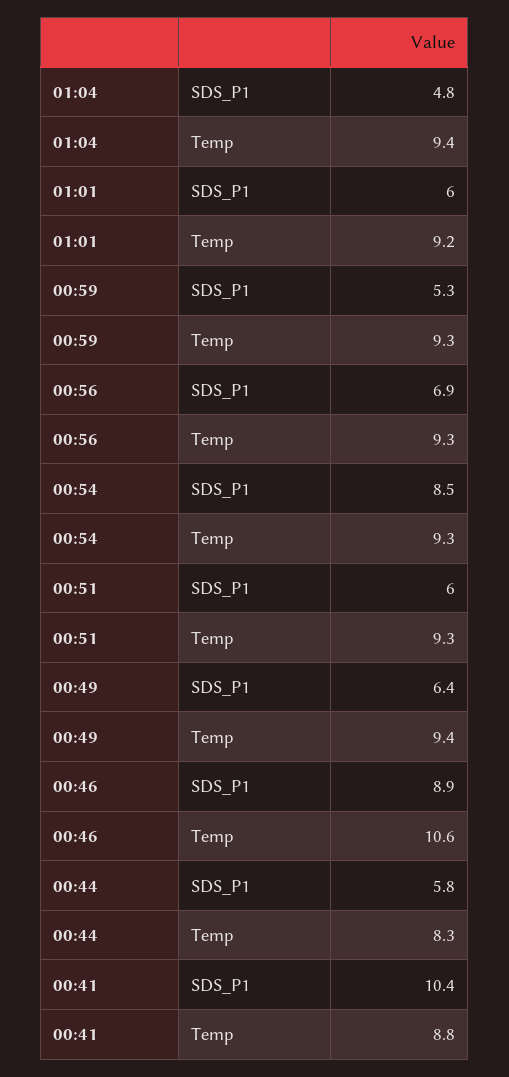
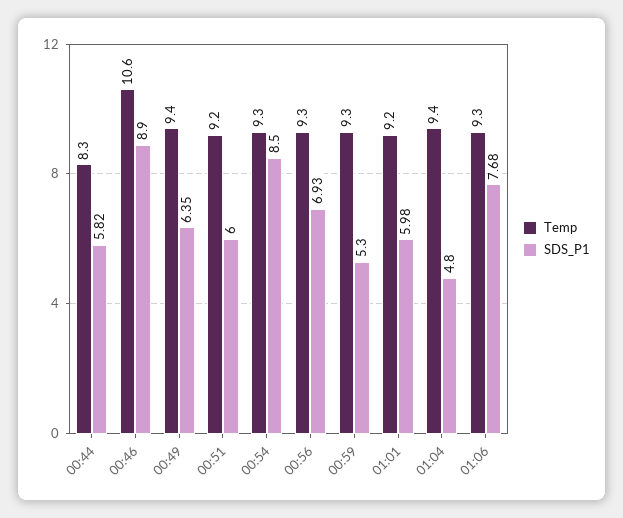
Temp, 00:51: 9.3 -> 9.2
SDS_P1, 00:41: 10.4 -> none
Temp, 00:41: 8.8 -> none
Temp, 01:06: none -> 9.3
SDS_P1, 01:06: none -> 7.68

